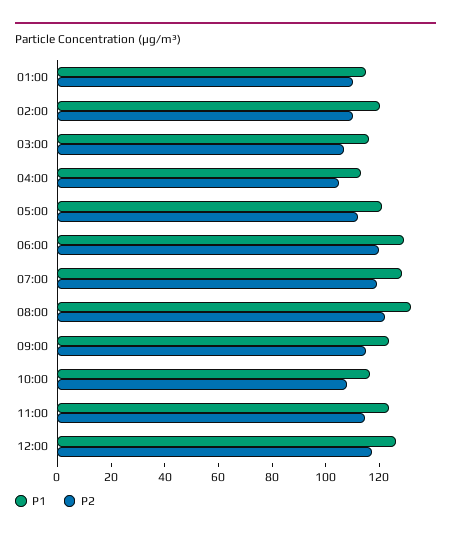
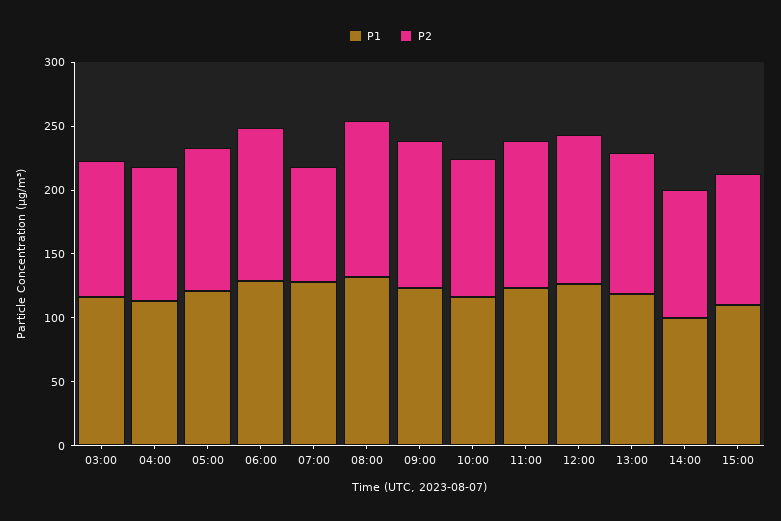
P1, 01:00: 115 -> none
P2, 01:00: 110 -> none
P1, 02:00: 120 -> none
P2, 02:00: 110 -> none
P2, 07:00: 120 -> 90
P1, 13:00: none -> 120
P2, 13:00: none -> 110
P1, 14:00: none -> 100
P2, 14:00: none -> 100
P1, 15:00: none -> 110
P2, 15:00: none -> 100

